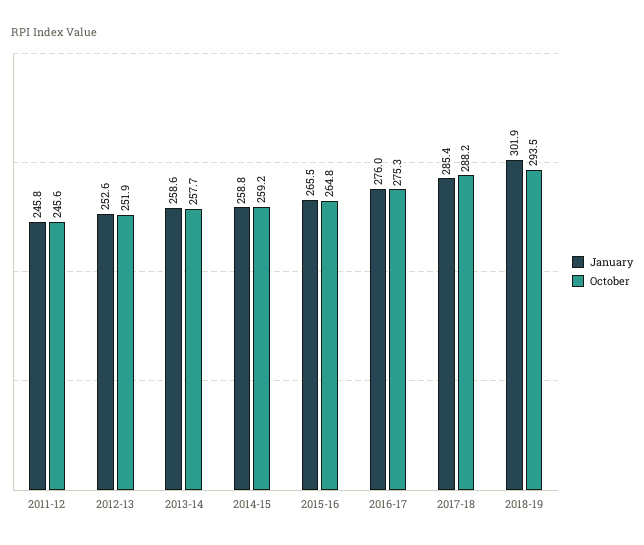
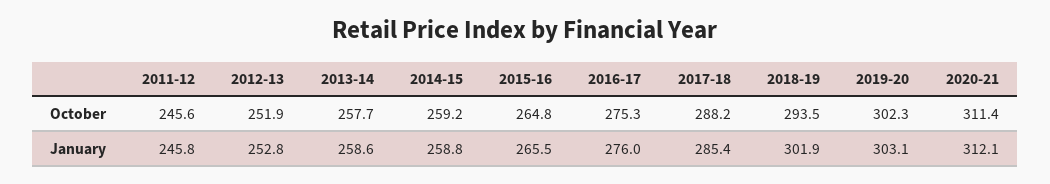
January, 2012-13: 252.6 -> 252.8
October, 2019-20: none -> 302.3
October, 2020-21: none -> 311.4
January, 2019-20: none -> 303.1
January, 2020-21: none -> 312.1

